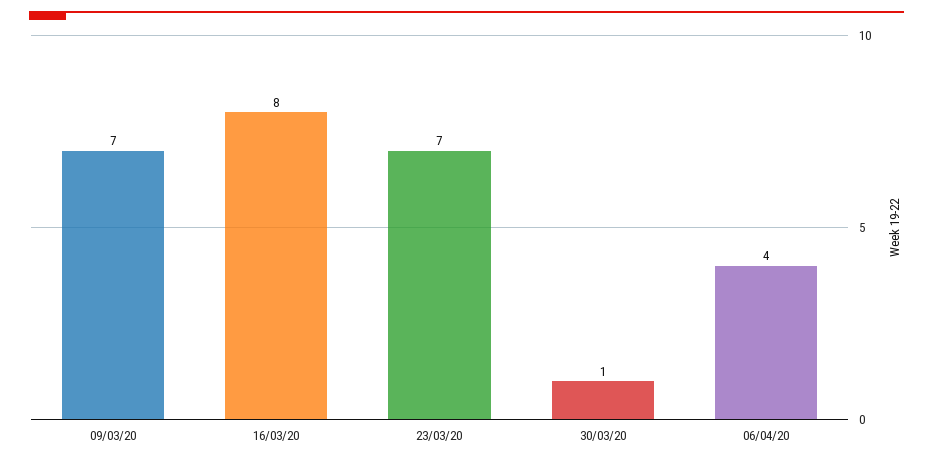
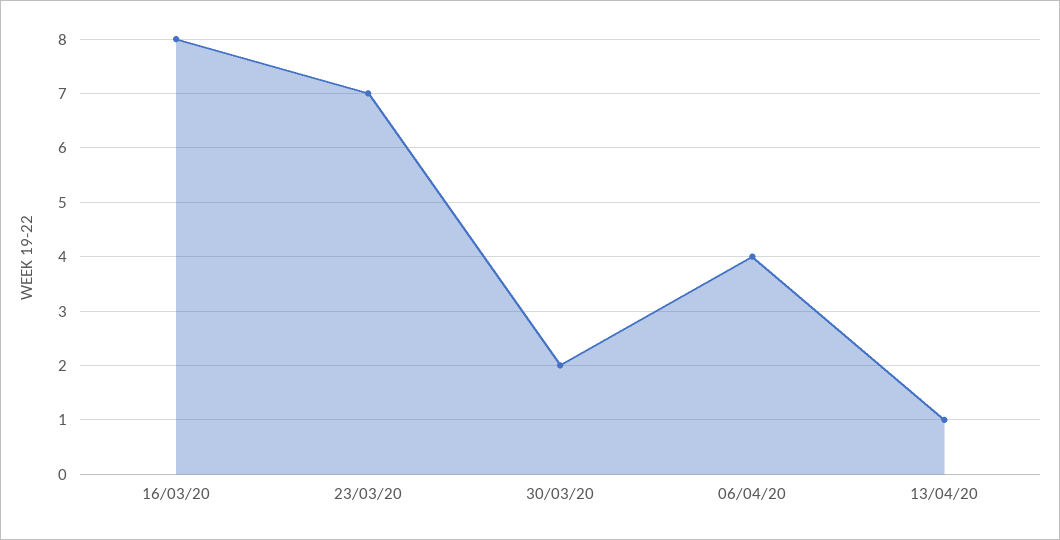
09/03/20: 7 -> none
30/03/20: 1 -> 2
13/04/20: none -> 1

